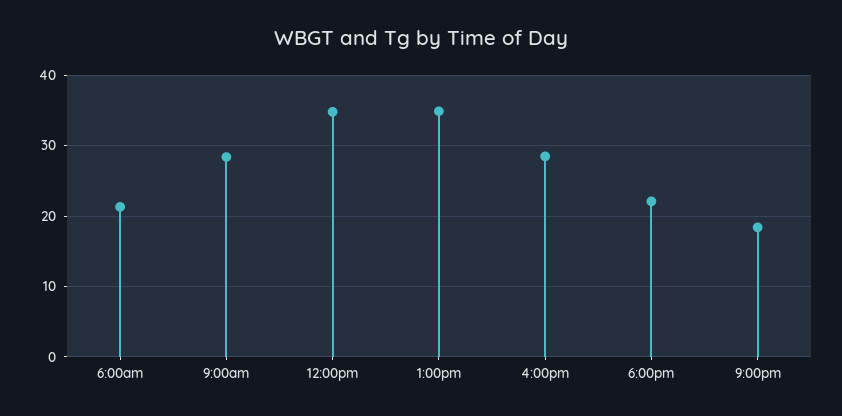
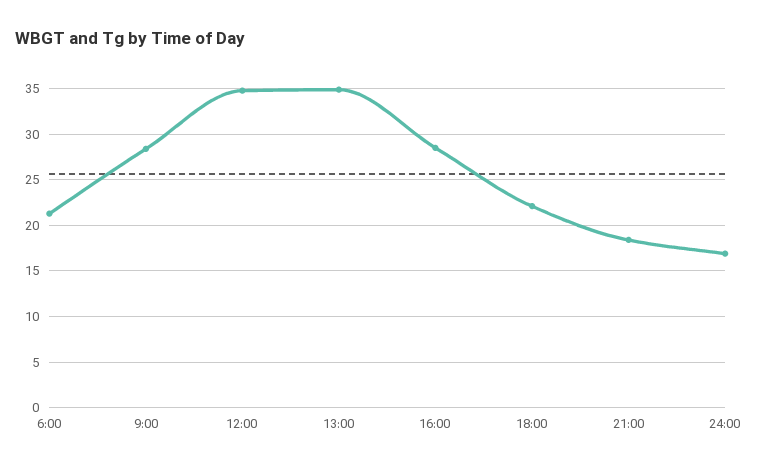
24:00: none -> 17

